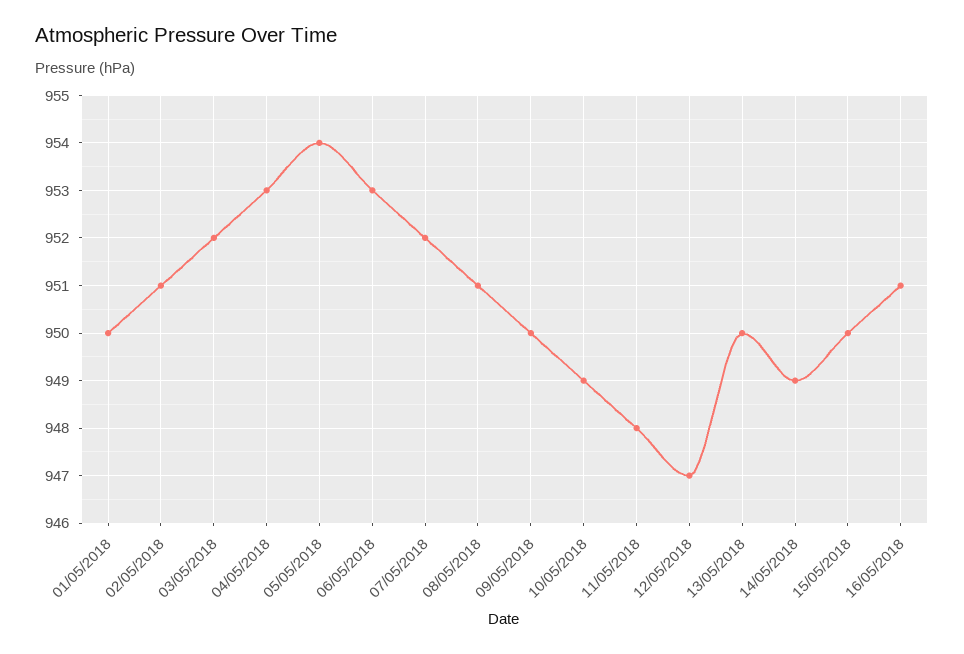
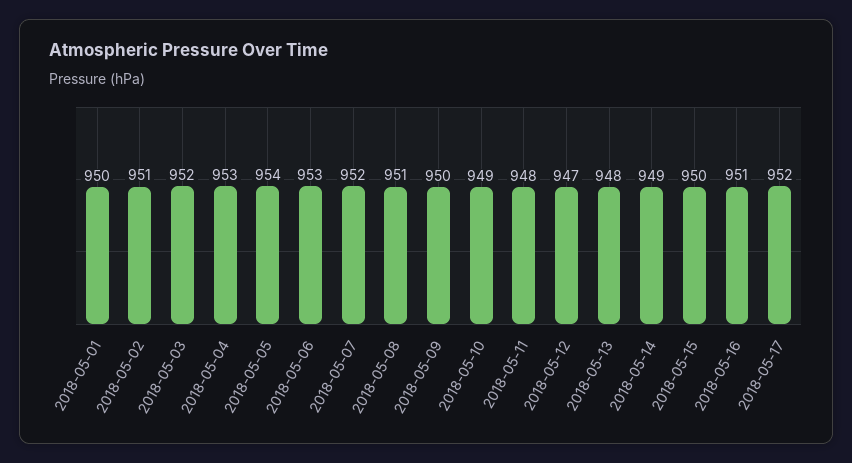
13/05/2018: 950 -> 948
2018-05-17: none -> 952

